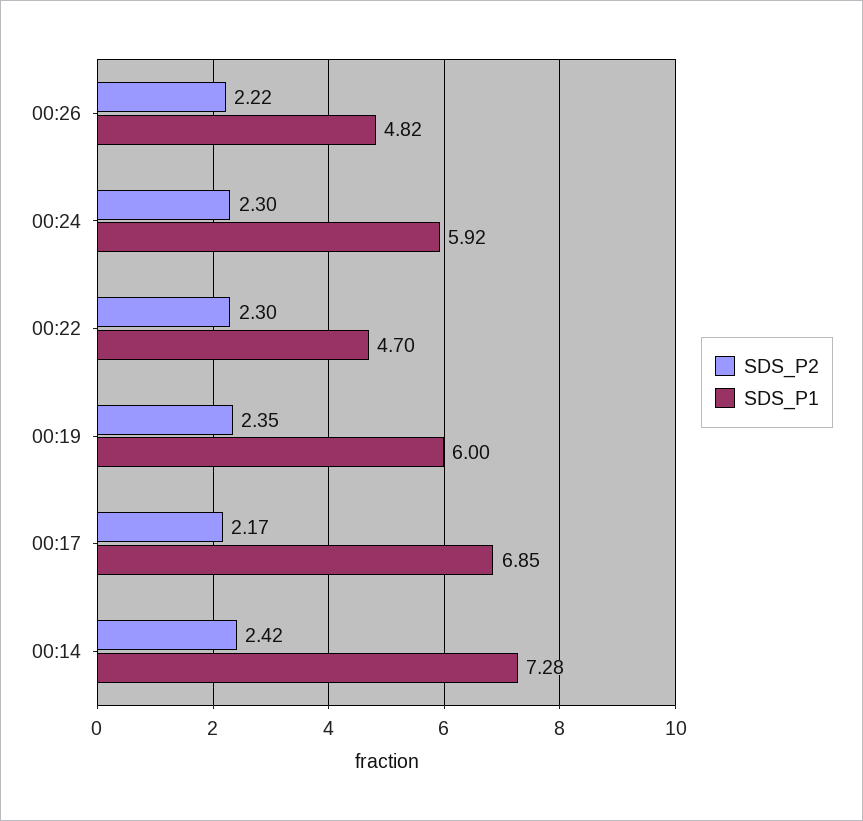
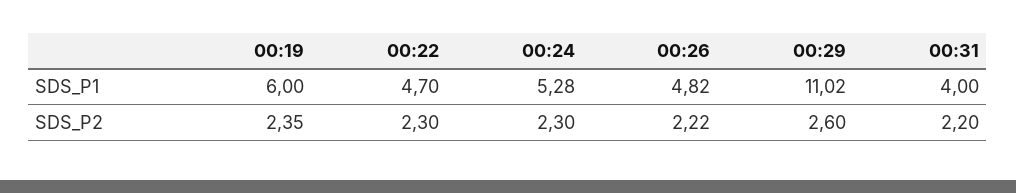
SDS_P1, 00:24: 5.92 -> 5.28
SDS_P2, 00:17: 2.17 -> none
SDS_P1, 00:17: 6.85 -> none
SDS_P2, 00:14: 2.42 -> none
SDS_P1, 00:14: 7.28 -> none
SDS_P1, 00:29: none -> 11.02
SDS_P1, 00:31: none -> 4
SDS_P2, 00:29: none -> 2.6
SDS_P2, 00:31: none -> 2.2

